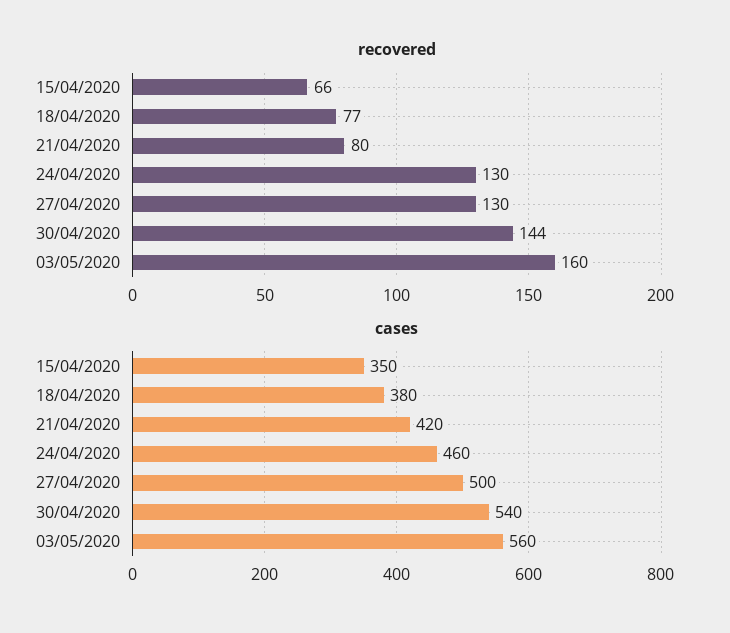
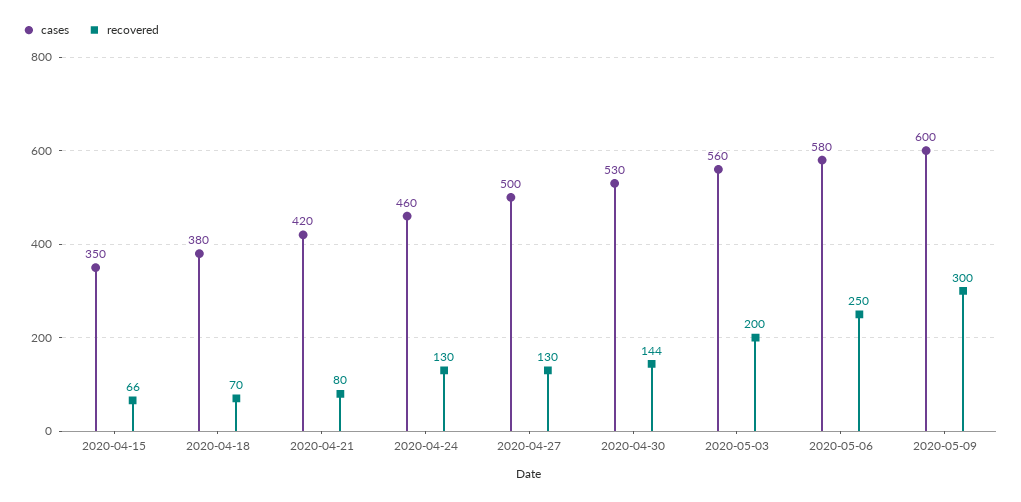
recovered, 18/04/2020: 77 -> 70
recovered, 03/05/2020: 160 -> 200
cases, 30/04/2020: 540 -> 530
cases, 2020-05-06: none -> 580
recovered, 2020-05-06: none -> 250
cases, 2020-05-09: none -> 600
recovered, 2020-05-09: none -> 300

